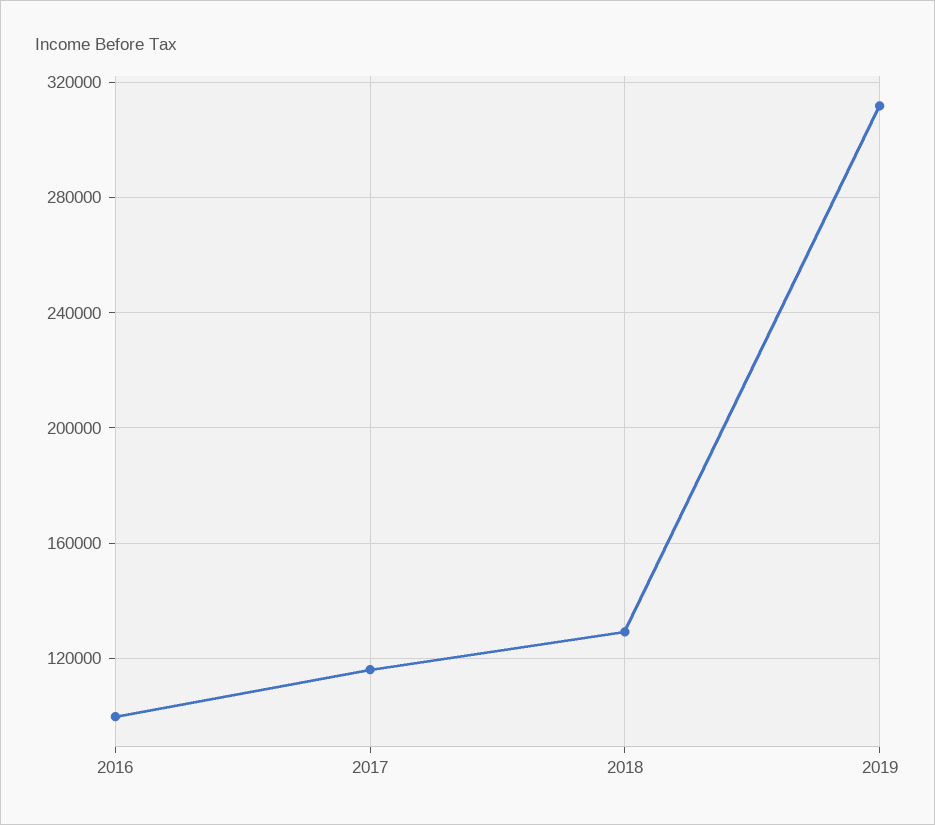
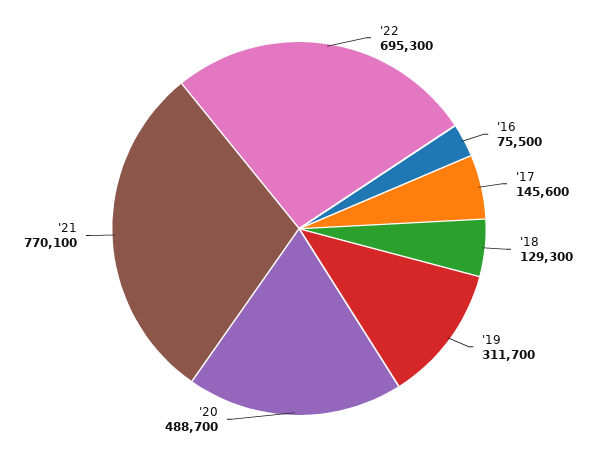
2016: 100000 -> 75500
2017: 115000 -> 145600
'22: none -> 695300
'20: none -> 488700
'21: none -> 770100

